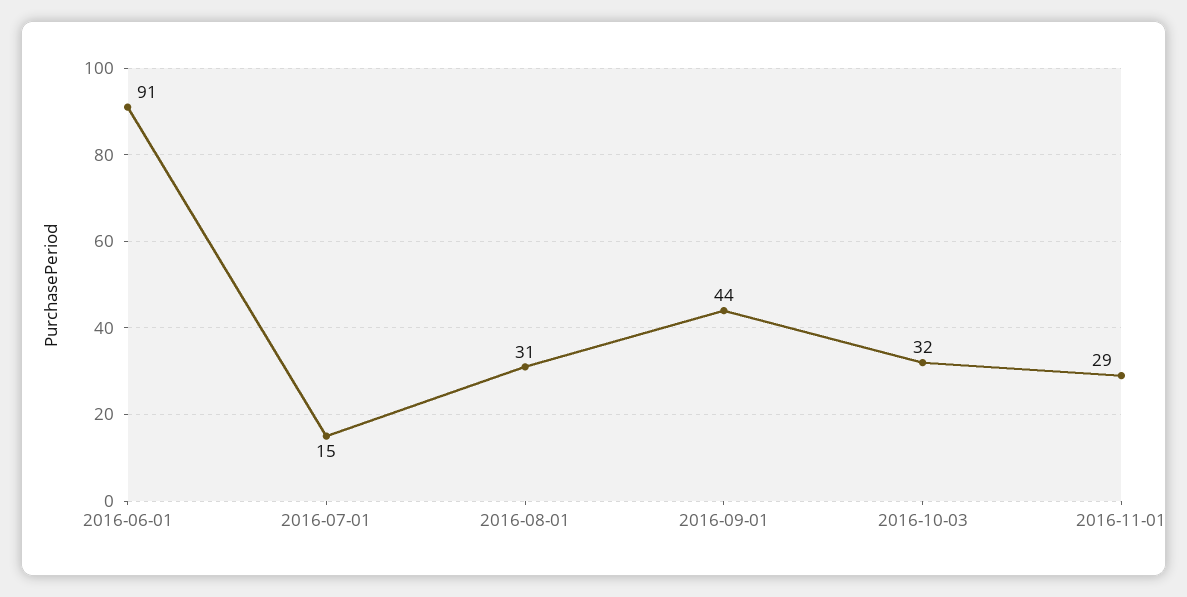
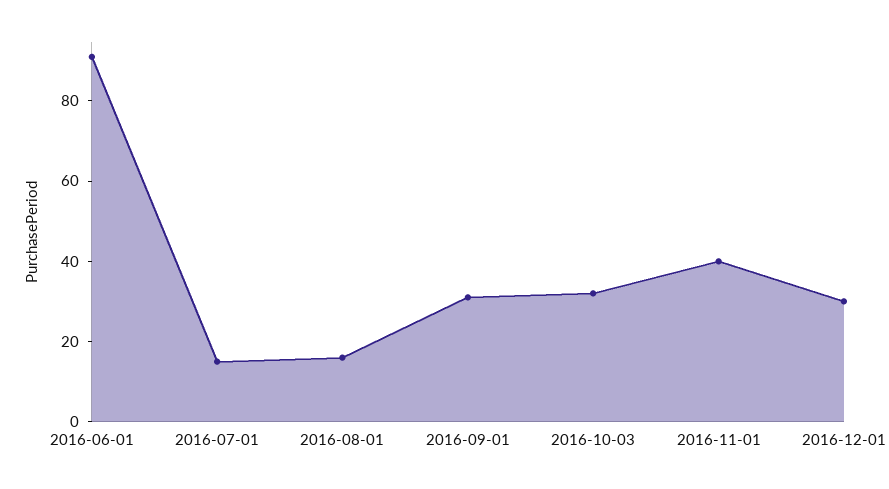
2016-08-01: 31 -> 15
2016-09-01: 44 -> 30
2016-11-01: 29 -> 40
2016-12-01: none -> 30

